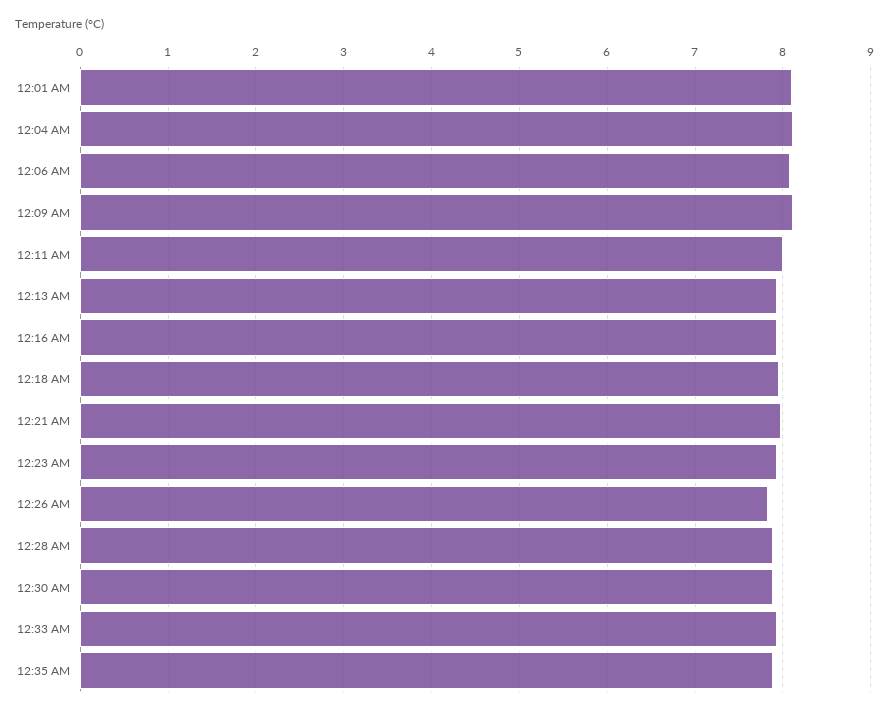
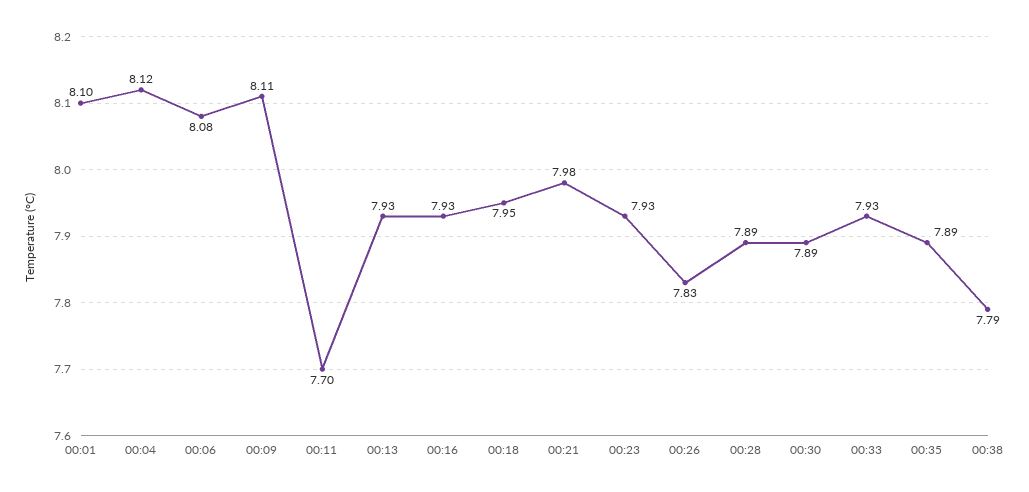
12:11 AM: 8 -> 7.7
00:38: none -> 7.79

